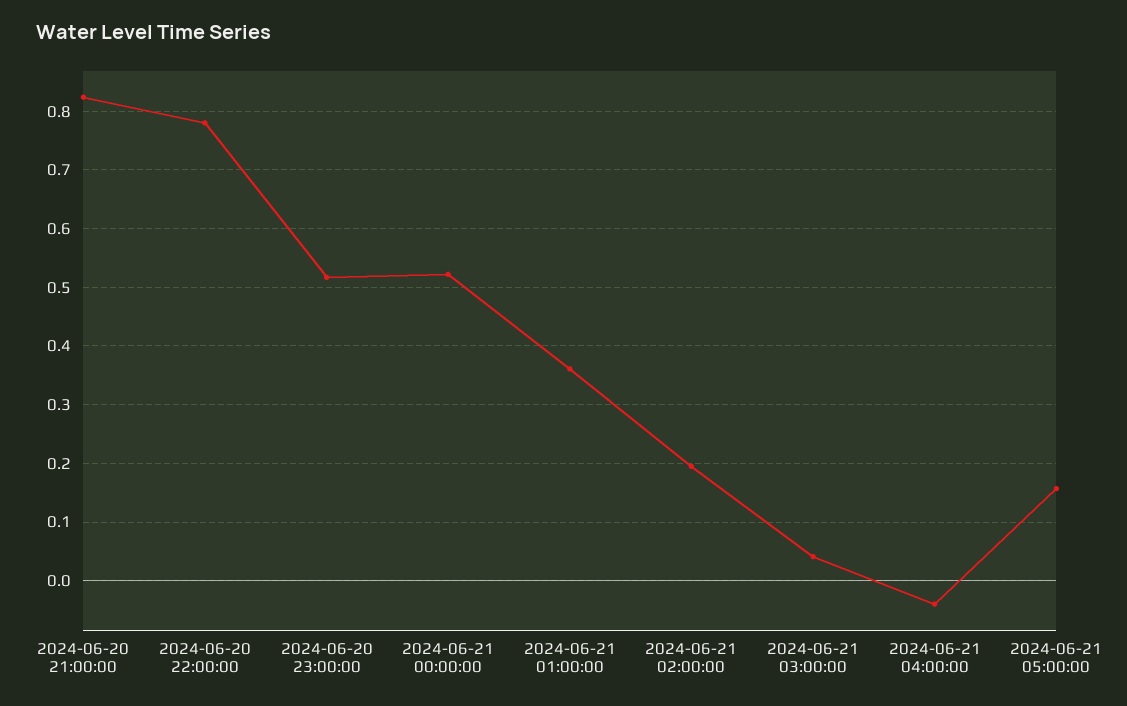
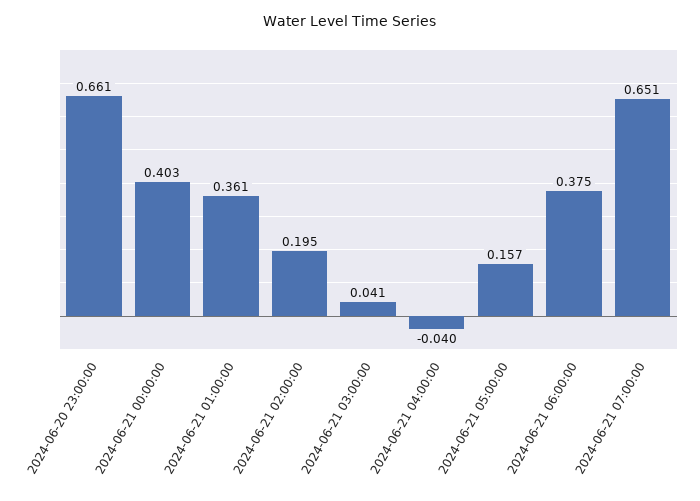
2024-06-20 21:00:00: 0.82 -> none
2024-06-20 22:00:00: 0.78 -> none
2024-06-20 23:00:00: 0.52 -> 0.661
2024-06-21 00:00:00: 0.52 -> 0.403
2024-06-21 06:00:00: none -> 0.375
2024-06-21 07:00:00: none -> 0.651

